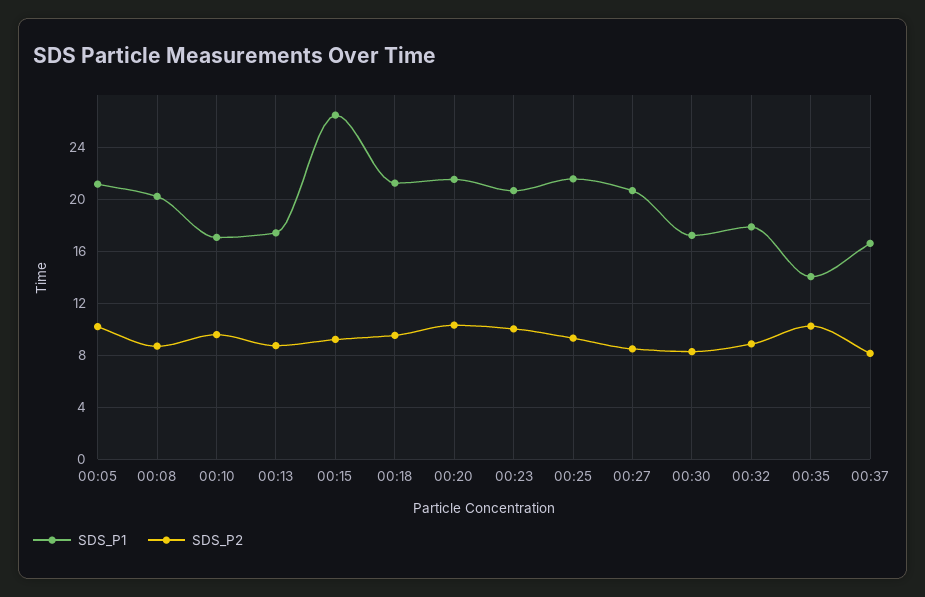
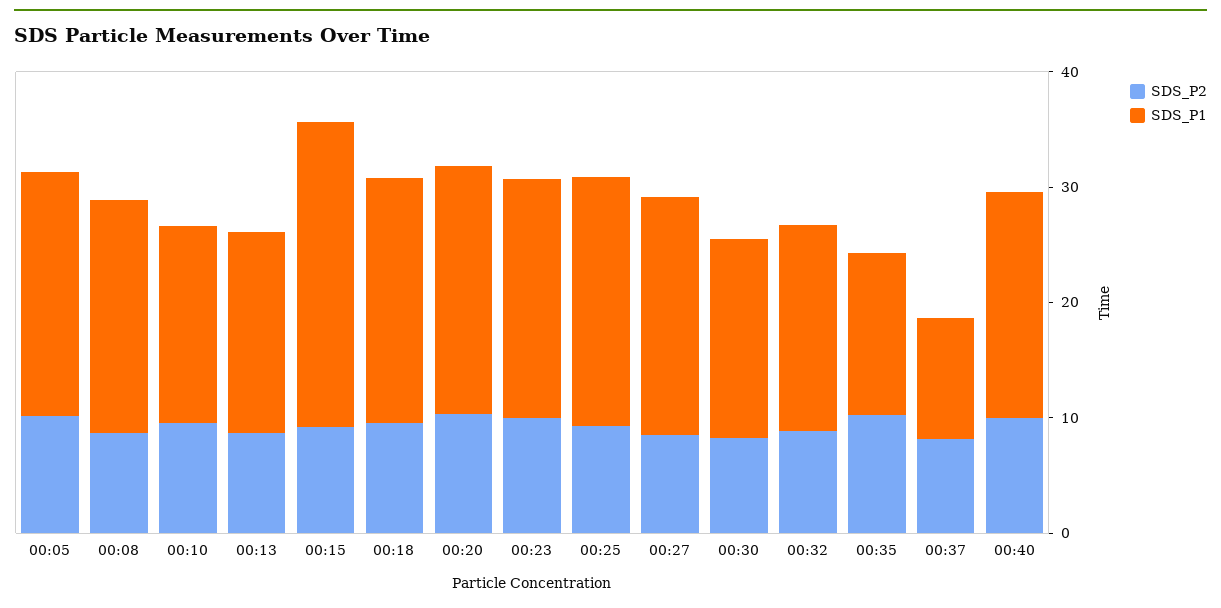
SDS_P1, 00:37: 16.5 -> 10
SDS_P2, 00:40: none -> 10
SDS_P1, 00:40: none -> 20

